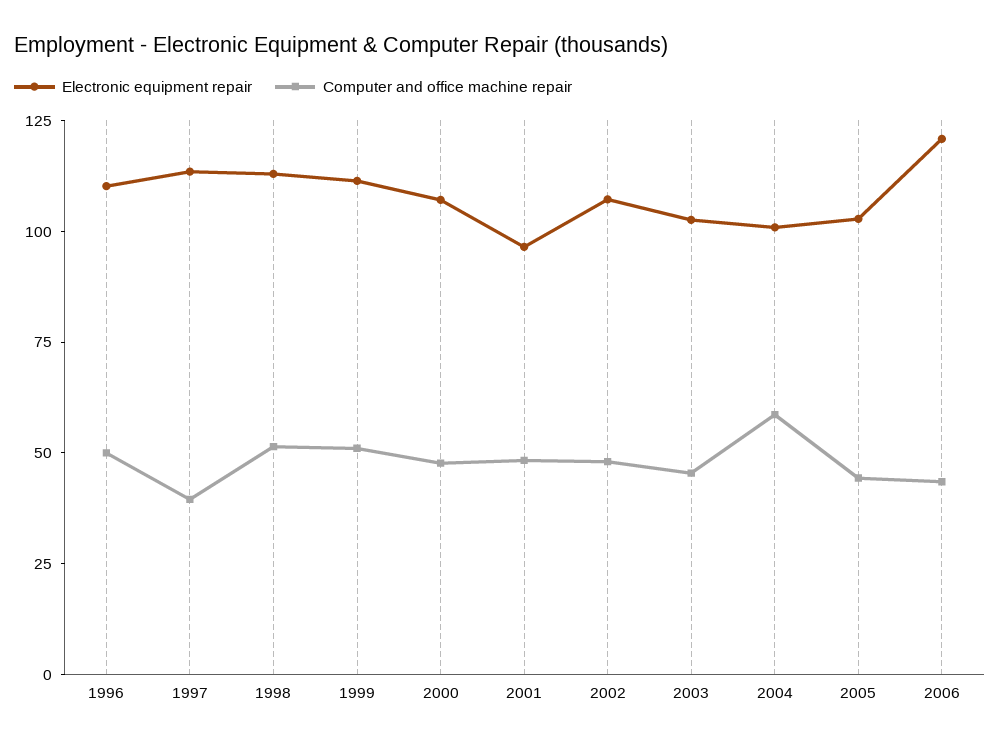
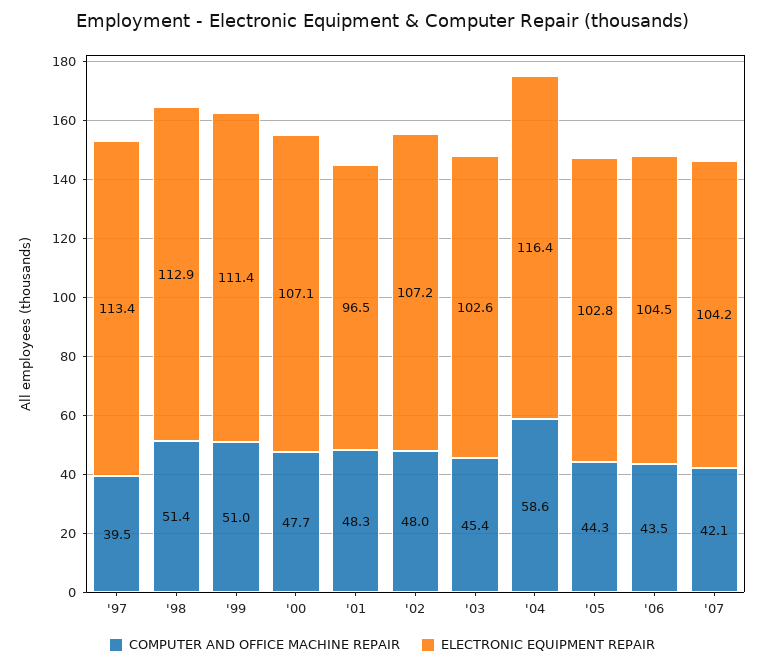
Electronic equipment repair, 1996: 110 -> none
Computer and office machine repair, 1996: 50 -> none
Electronic equipment repair, 2004: 100 -> 116.4
Electronic equipment repair, 2006: 120 -> 104.5
Computer and office machine repair, '07: none -> 42.1
Electronic equipment repair, '07: none -> 104.2

